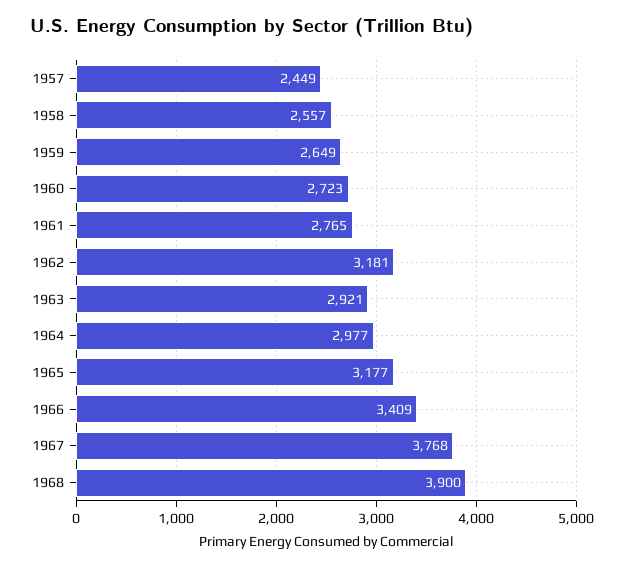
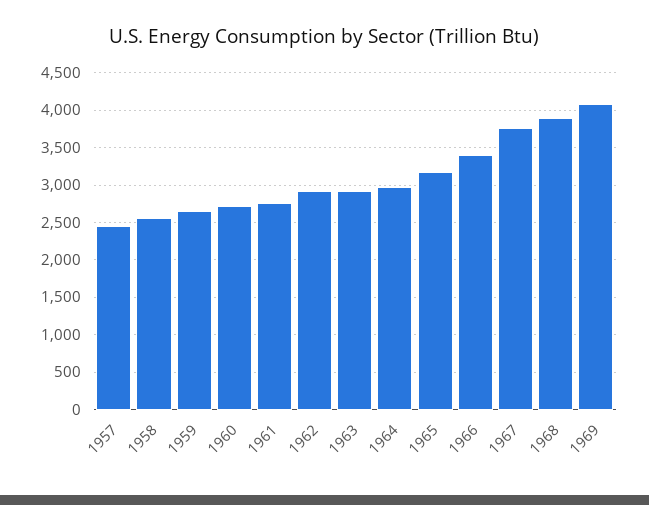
1962: 3181 -> 2900
1969: none -> 4100

